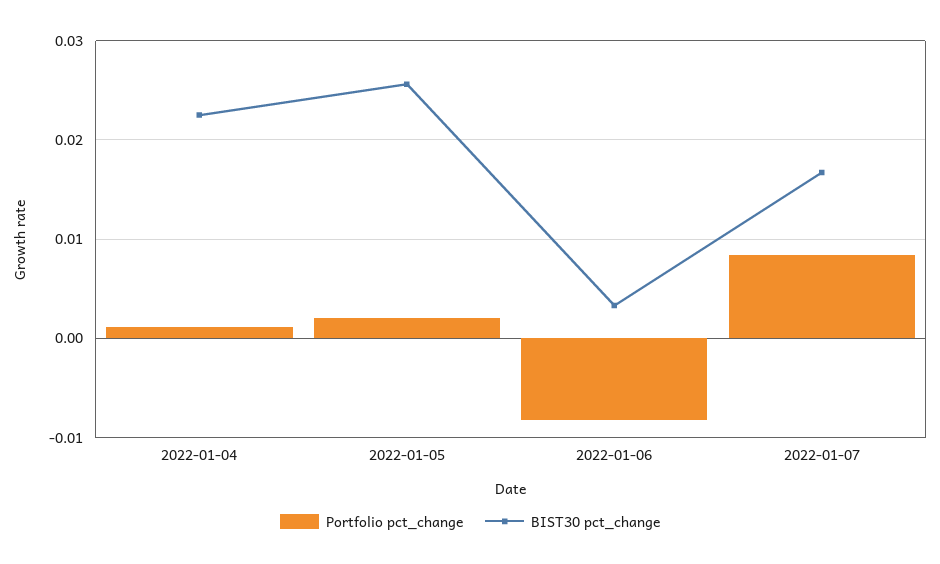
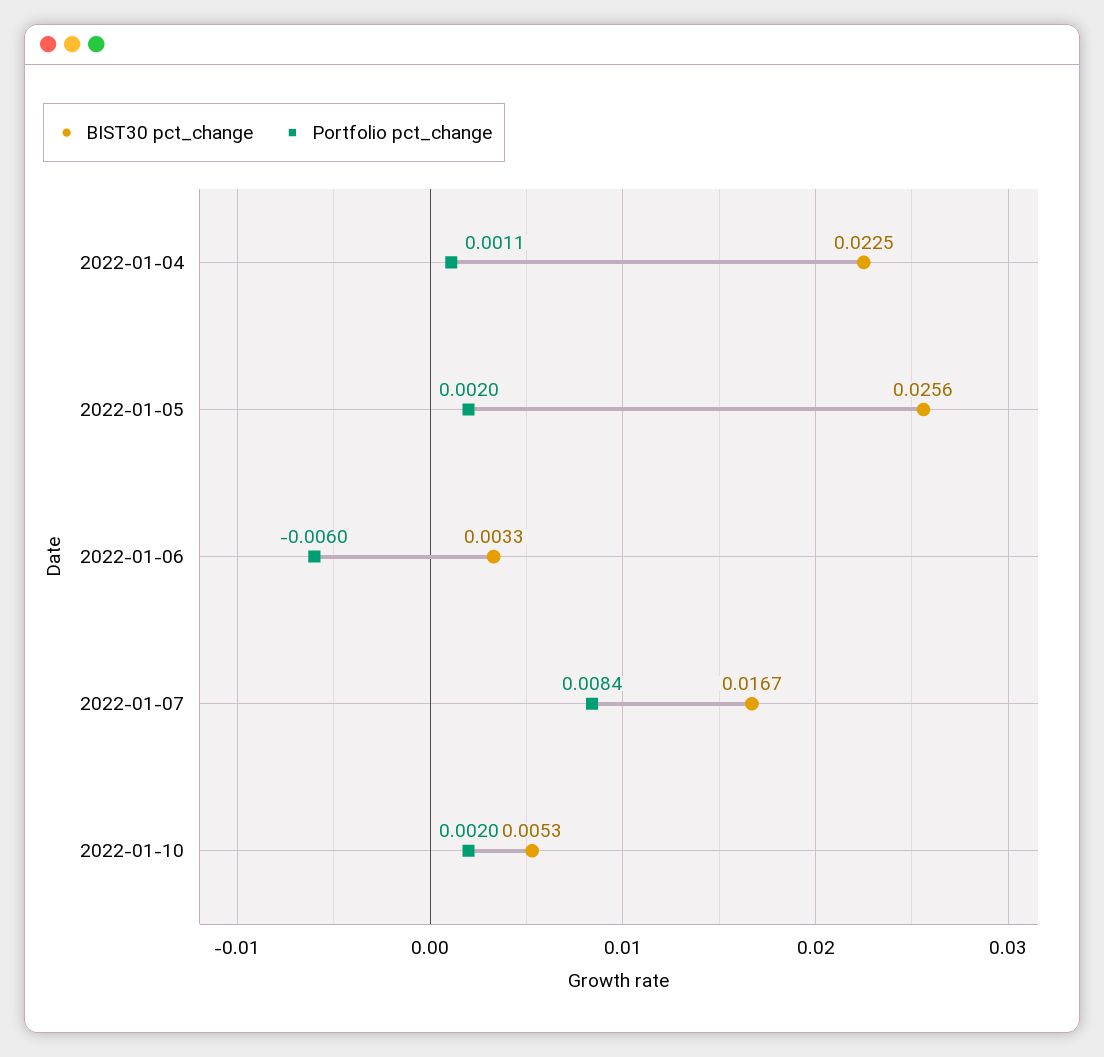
Portfolio pct_change, 2022-01-06: -0.008 -> -0.006
BIST30 pct_change, 2022-01-10: none -> 0.0053
Portfolio pct_change, 2022-01-10: none -> 0.002

